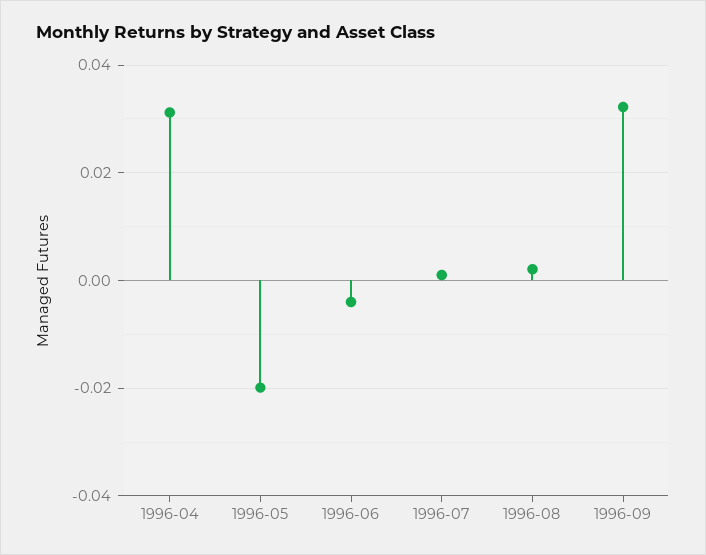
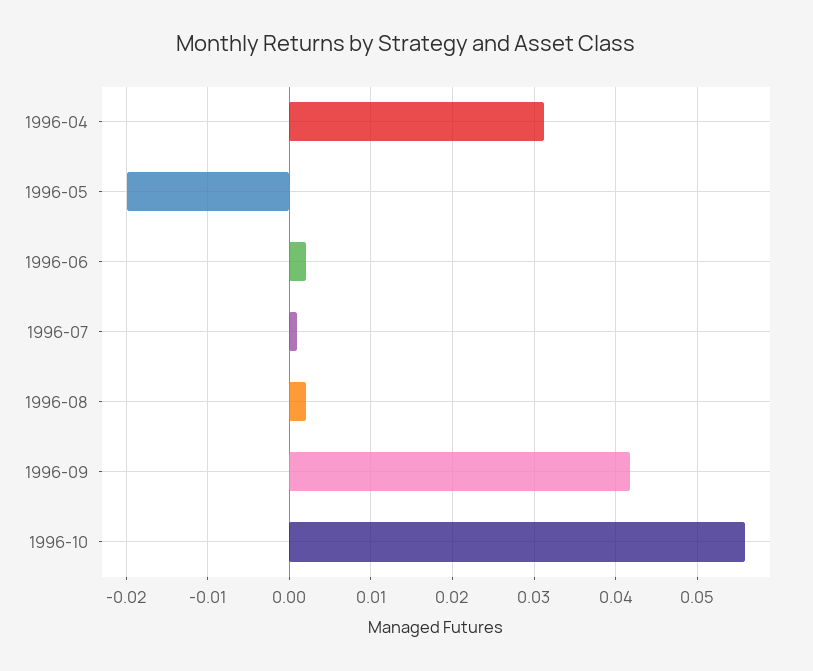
1996-06: -0.004 -> 0.002
1996-09: 0.032 -> 0.042
1996-10: none -> 0.056

